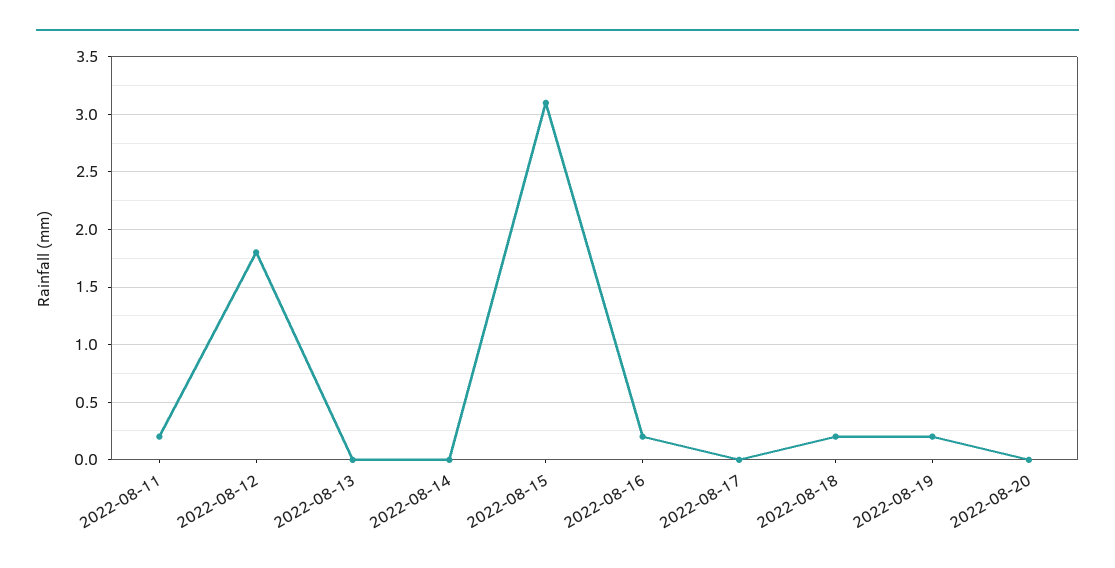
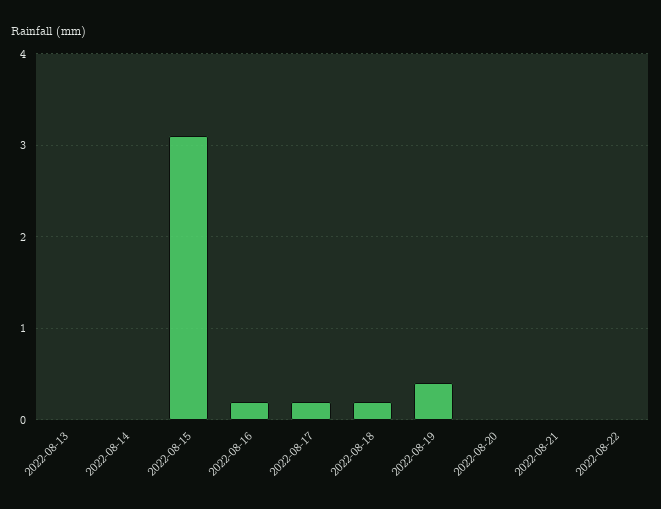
2022-08-11: 0.2 -> none
2022-08-12: 1.8 -> none
2022-08-17: 0 -> 0.2
2022-08-19: 0.2 -> 0.4
2022-08-21: none -> 0
2022-08-22: none -> 0

